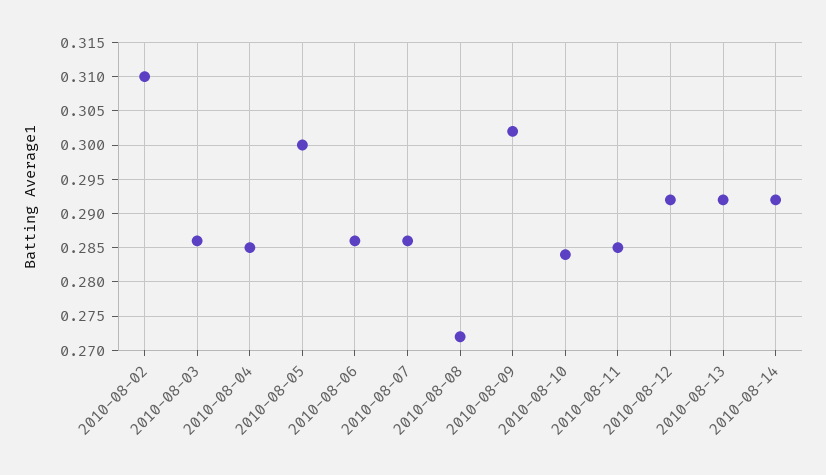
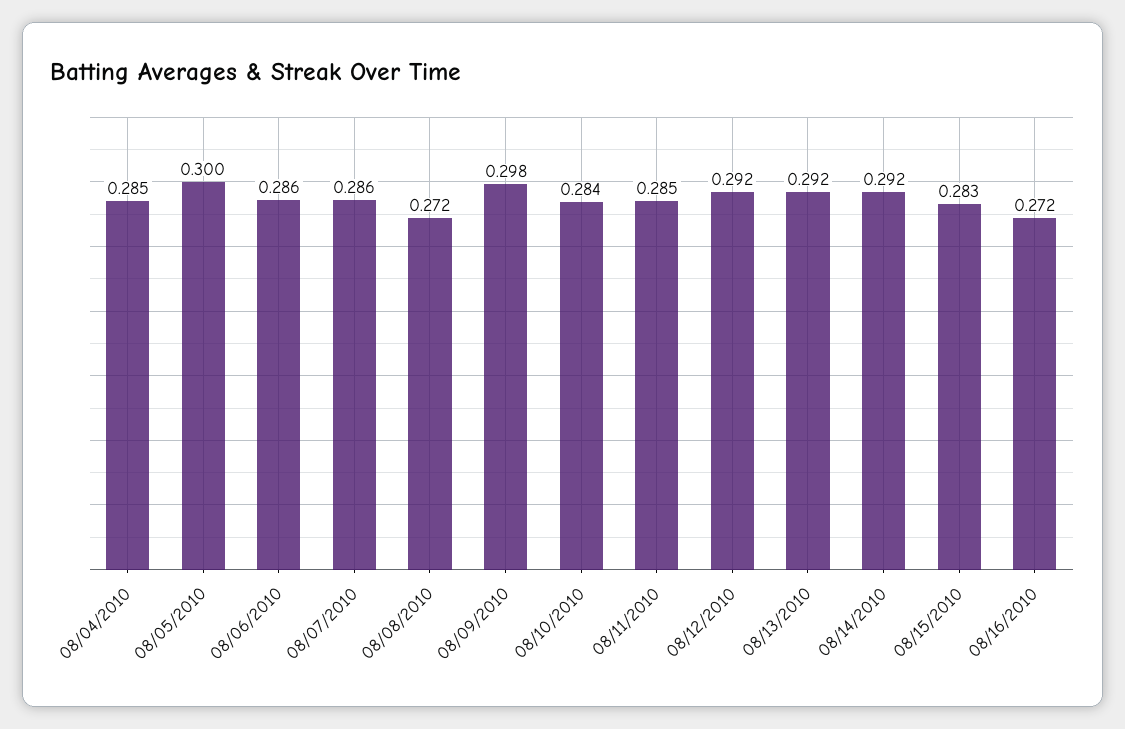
2010-08-02: 0.31 -> none
2010-08-03: 0.286 -> none
2010-08-09: 0.302 -> 0.298
08/15/2010: none -> 0.283
08/16/2010: none -> 0.272

